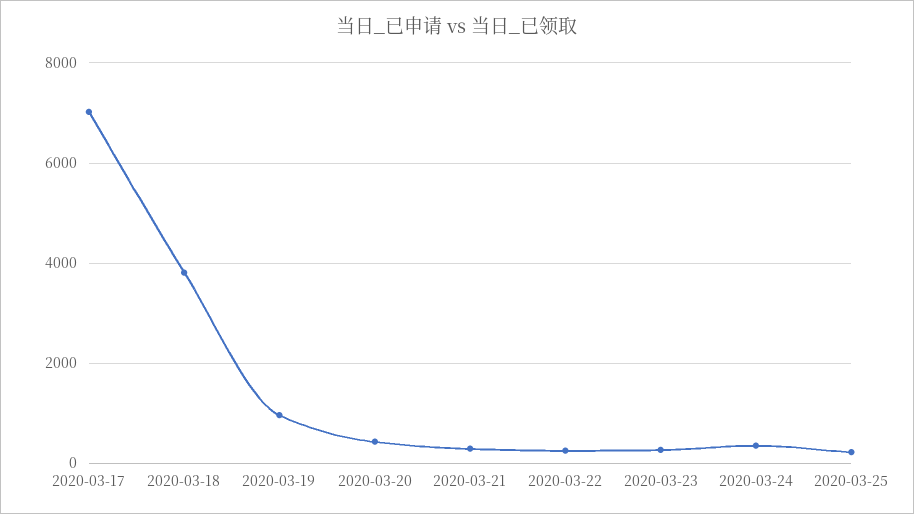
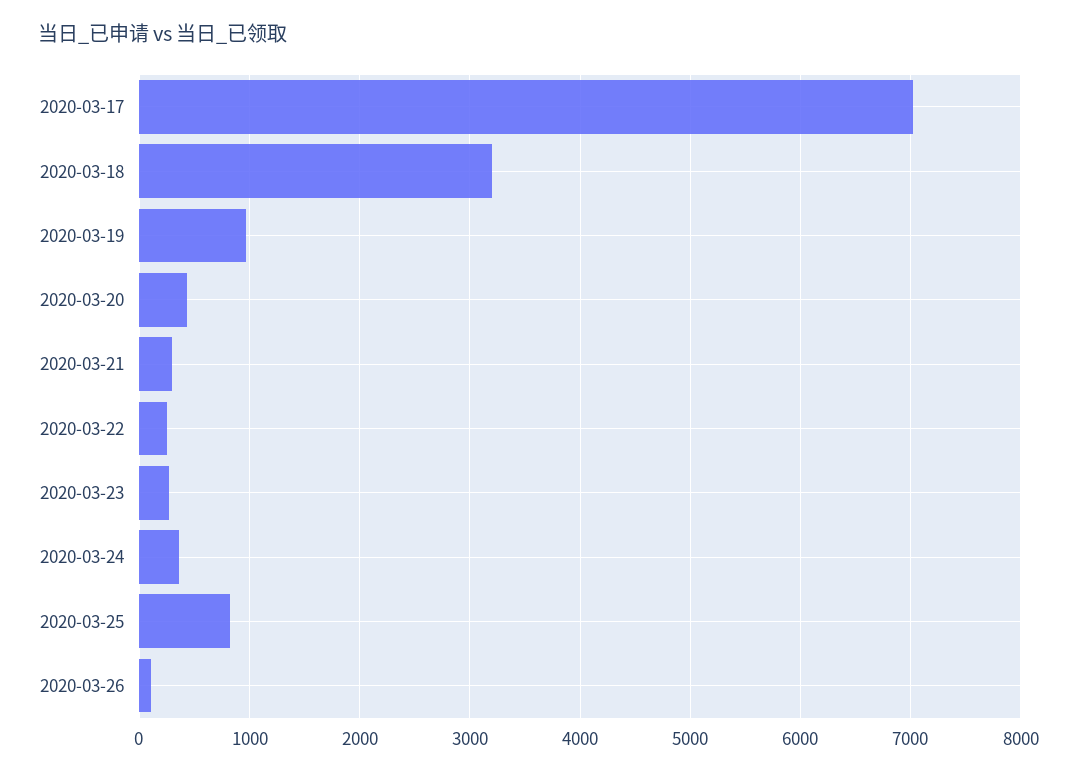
2020-03-18: 3800 -> 3200
2020-03-25: 200 -> 800
2020-03-26: none -> 100

